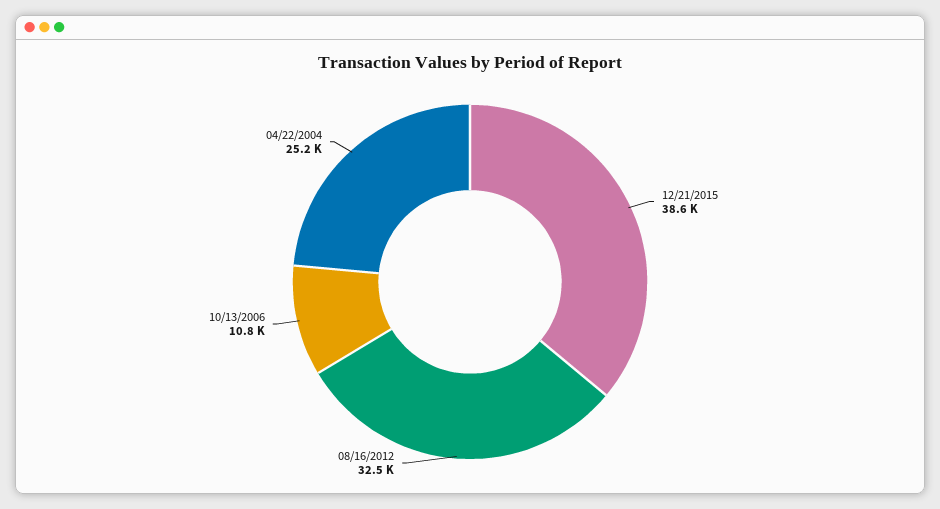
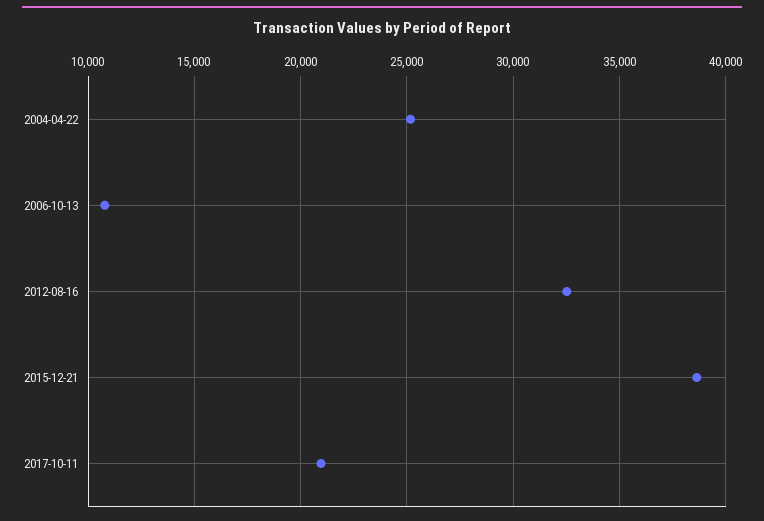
2017-10-11: none -> 21000

